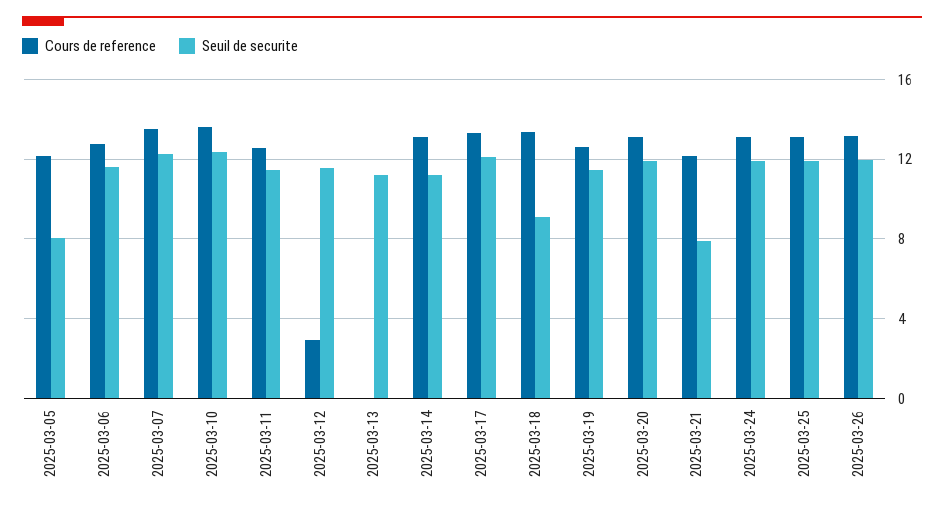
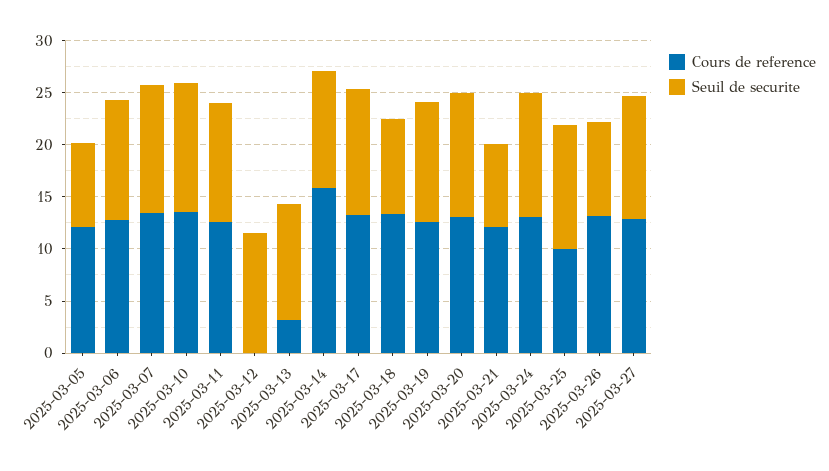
Cours de reference, 2025-03-12: 3 -> 0
Cours de reference, 2025-03-13: 0 -> 3
Cours de reference, 2025-03-14: 13 -> 16
Cours de reference, 2025-03-25: 13 -> 10
Seuil de securite, 2025-03-26: 12 -> 9
Cours de reference, 2025-03-27: none -> 13
Seuil de securite, 2025-03-27: none -> 12

